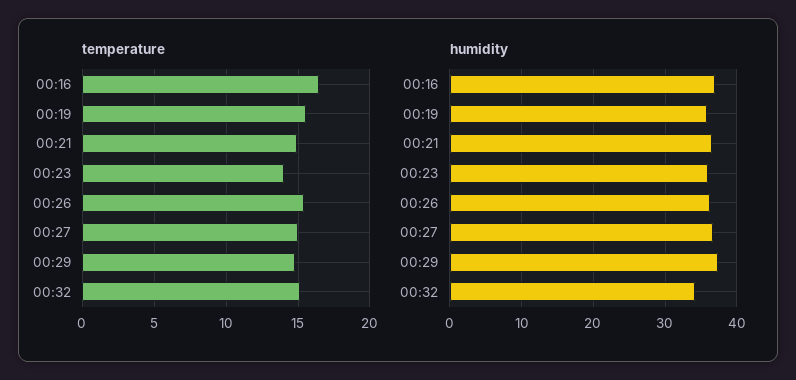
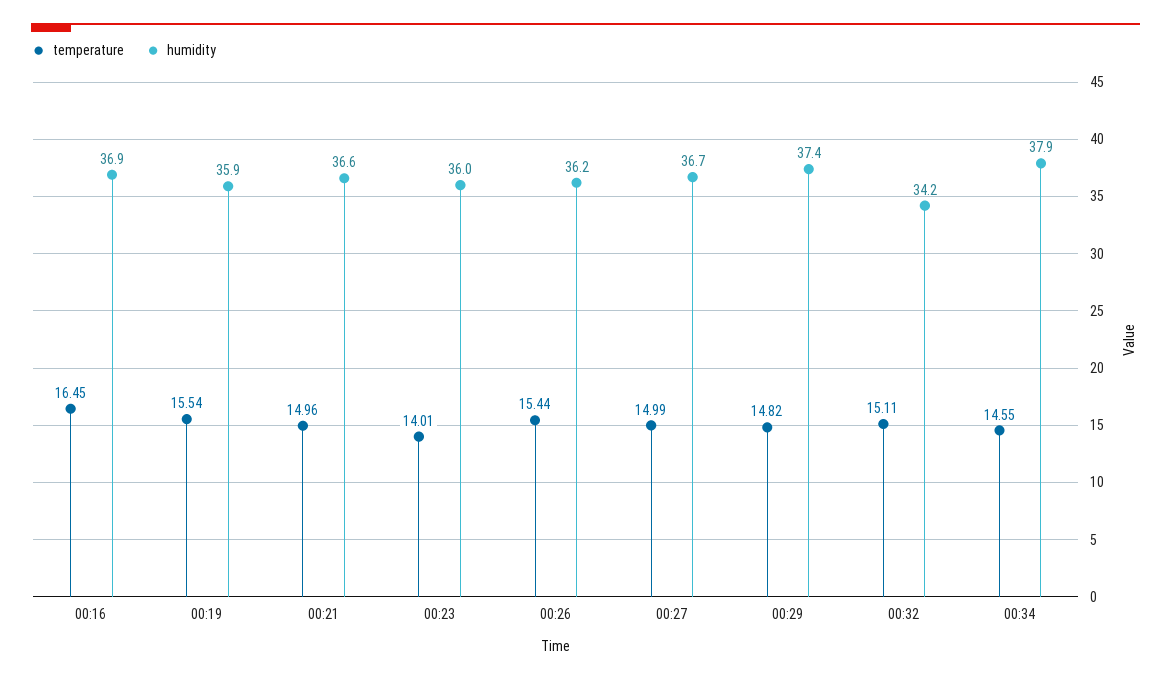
temperature, 00:34: none -> 14.55
humidity, 00:34: none -> 37.9

